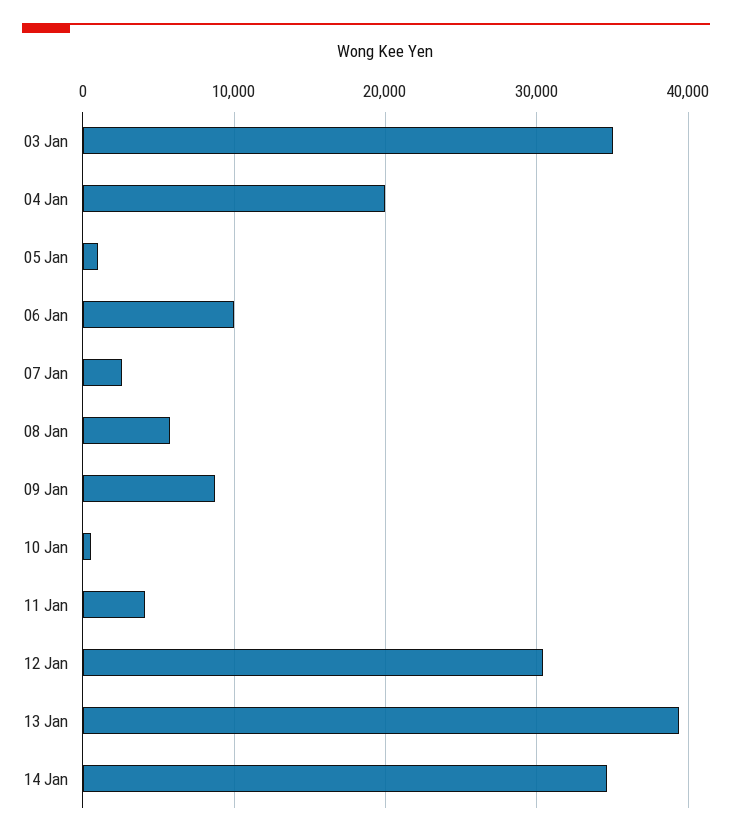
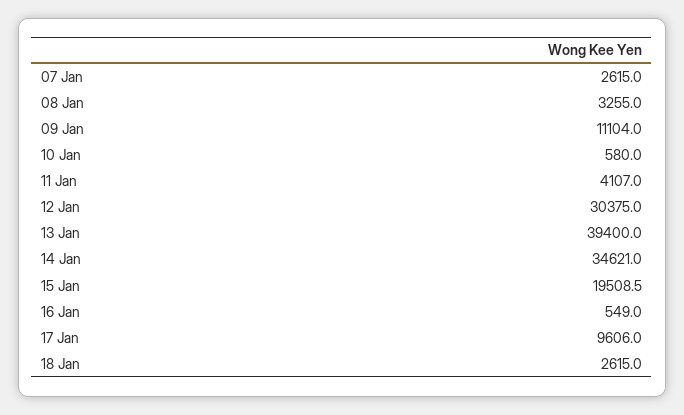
03 Jan: 35000 -> none
04 Jan: 20000 -> none
05 Jan: 1000 -> none
06 Jan: 10000 -> none
08 Jan: 6000 -> 3255
09 Jan: 9000 -> 11104
15 Jan: none -> 19508.5
16 Jan: none -> 549
17 Jan: none -> 9606
18 Jan: none -> 2615

